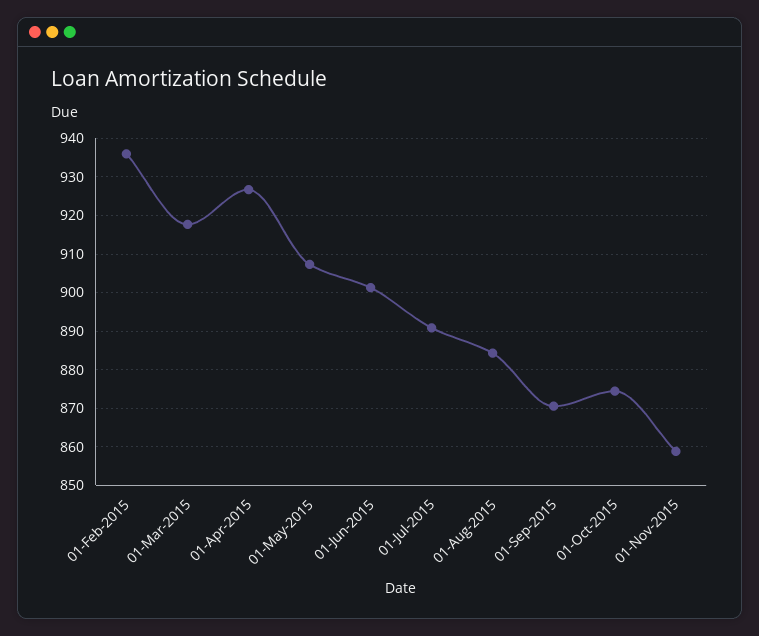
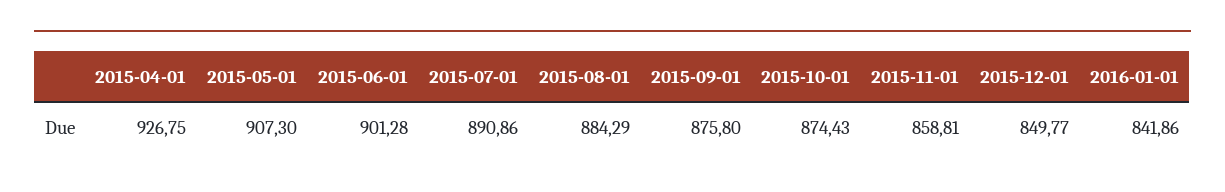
01-Feb-2015: 936 -> none
01-Mar-2015: 918 -> none
01-Sep-2015: 870 -> 875.8
2015-12-01: none -> 849.77
2016-01-01: none -> 841.86

